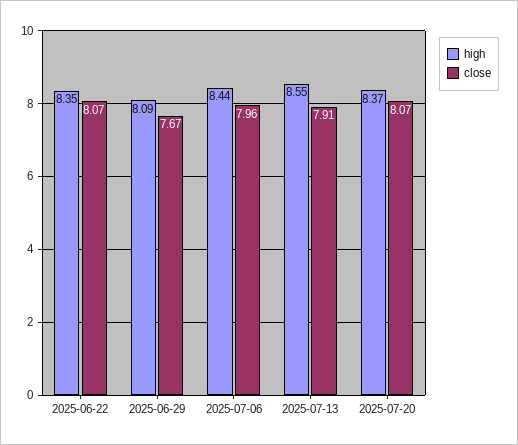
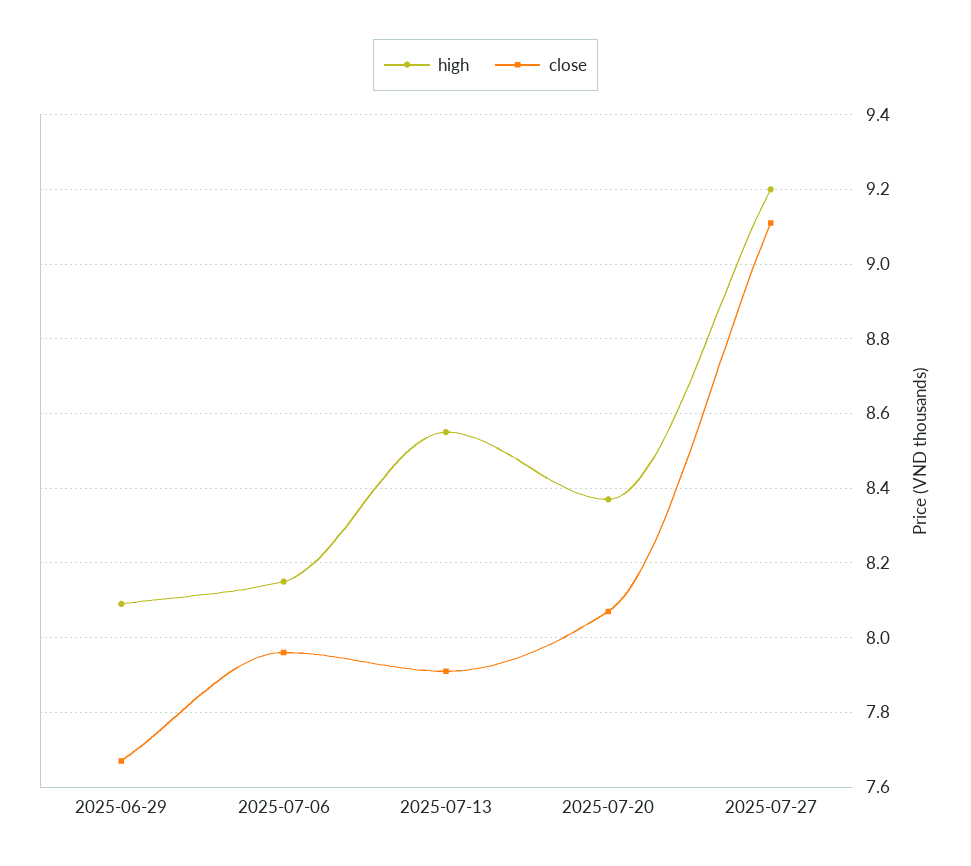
high, 2025-06-22: 8.35 -> none
close, 2025-06-22: 8.07 -> none
high, 2025-07-06: 8.44 -> 8.15
high, 2025-07-27: none -> 9.2
close, 2025-07-27: none -> 9.1

